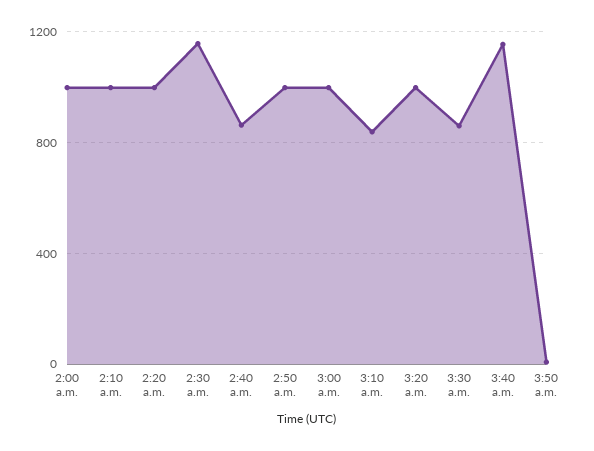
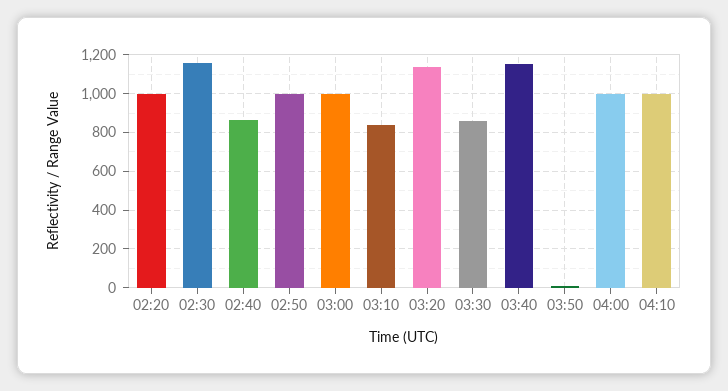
2:00 a.m.: 1000 -> none
2:10 a.m.: 1000 -> none
3:20 a.m.: 1000 -> 1150
04:00: none -> 1000
04:10: none -> 1000

